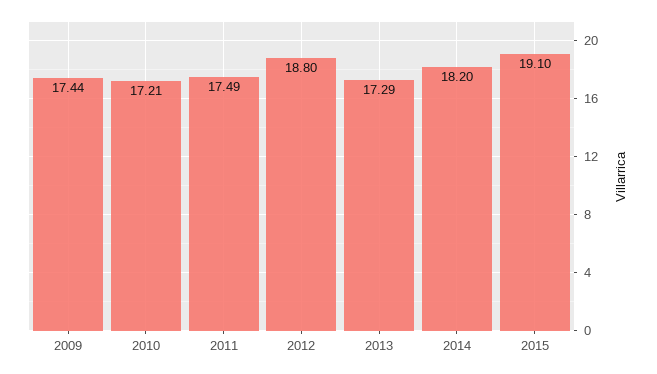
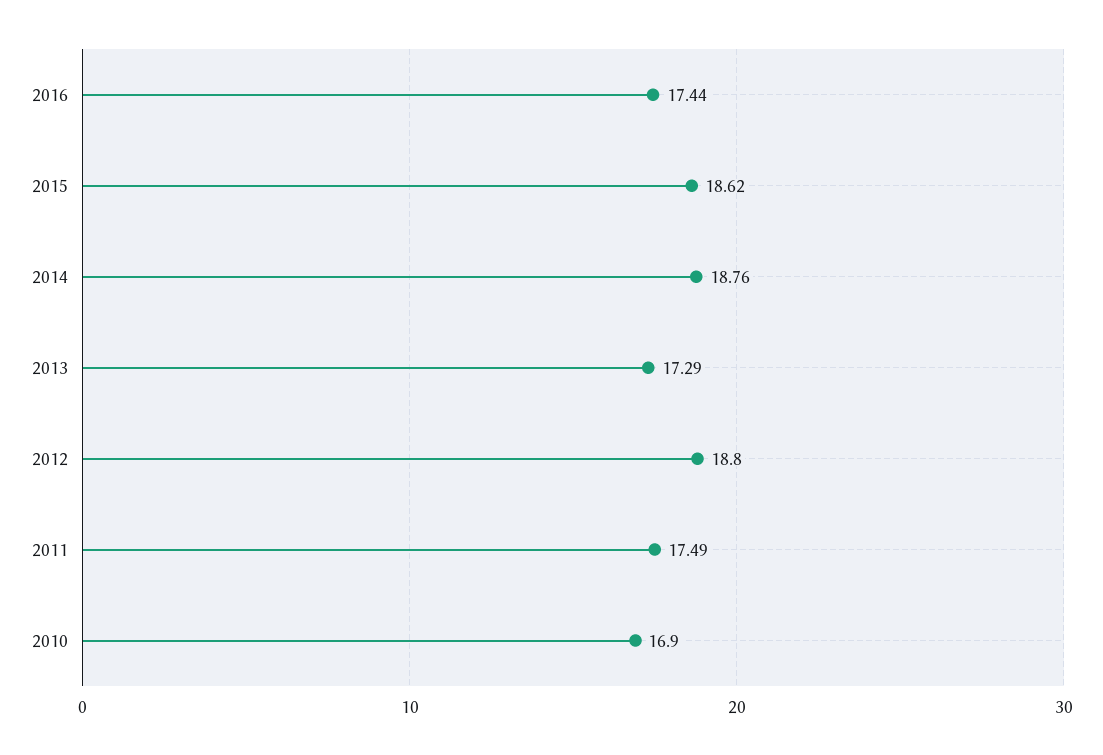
2009: 17.44 -> none
2010: 17.21 -> 16.9
2014: 18.2 -> 18.76
2015: 19.1 -> 18.62
2016: none -> 17.44

